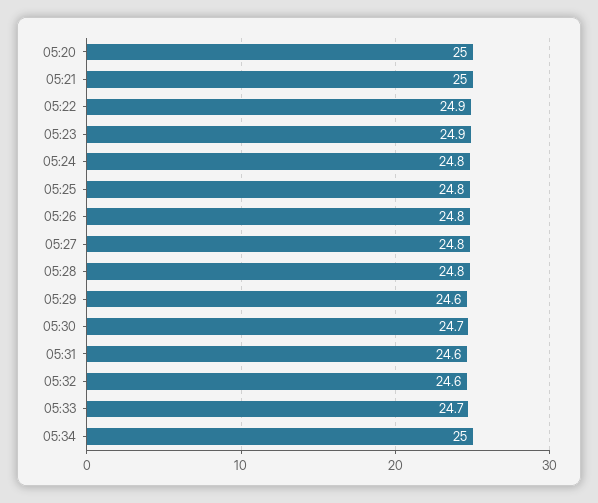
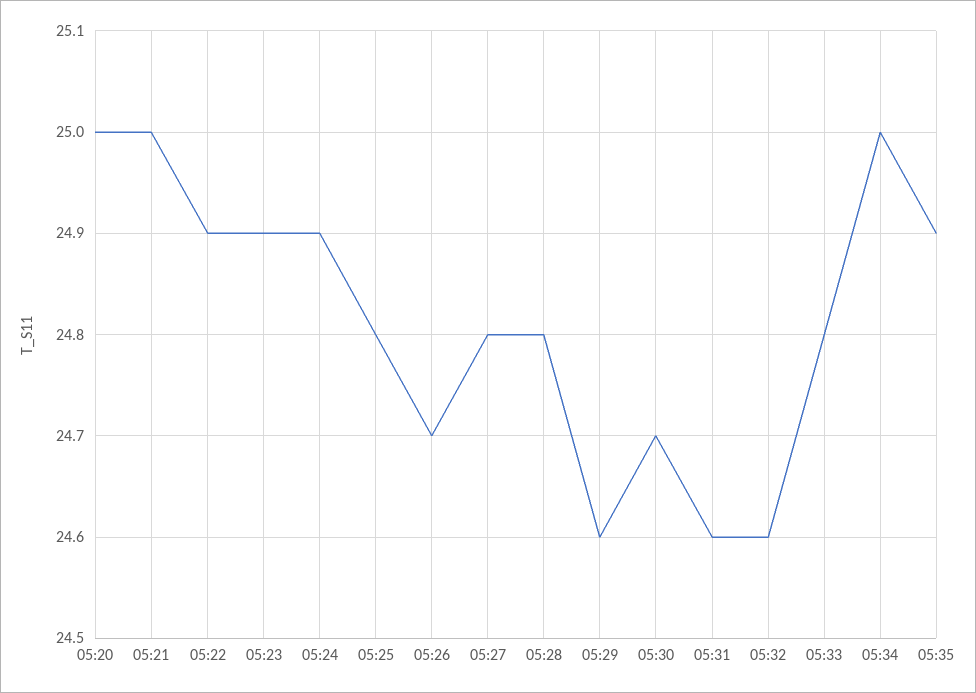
05:24: 24.8 -> 24.9
05:26: 24.8 -> 24.7
05:33: 24.7 -> 24.8
05:35: none -> 24.9

